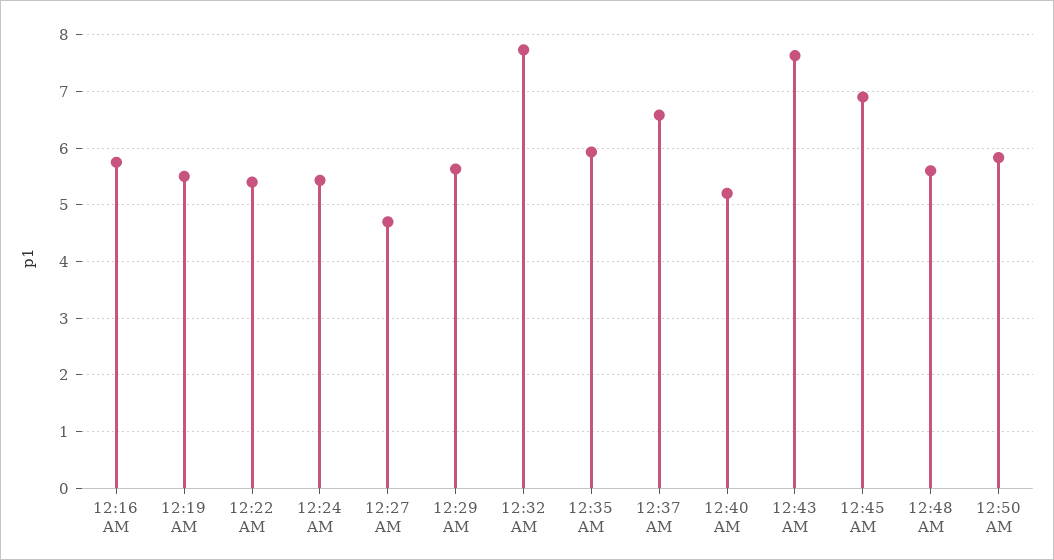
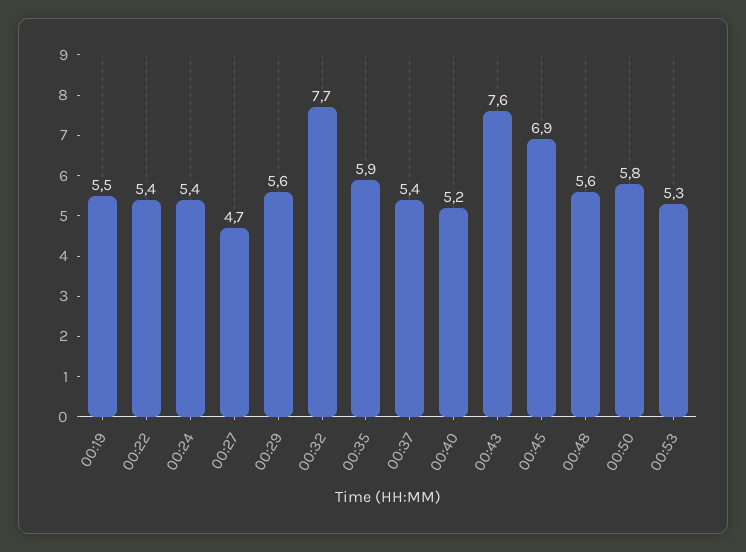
12:16 AM: 5.8 -> none
12:37 AM: 6.6 -> 5.4
00:53: none -> 5.3

